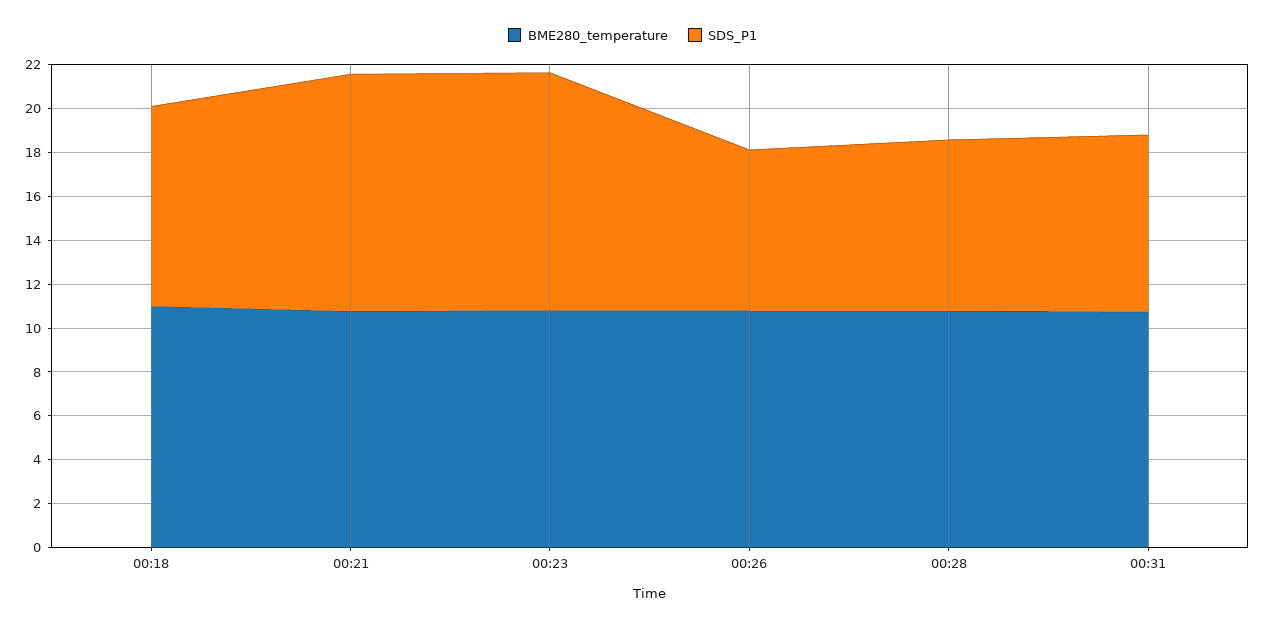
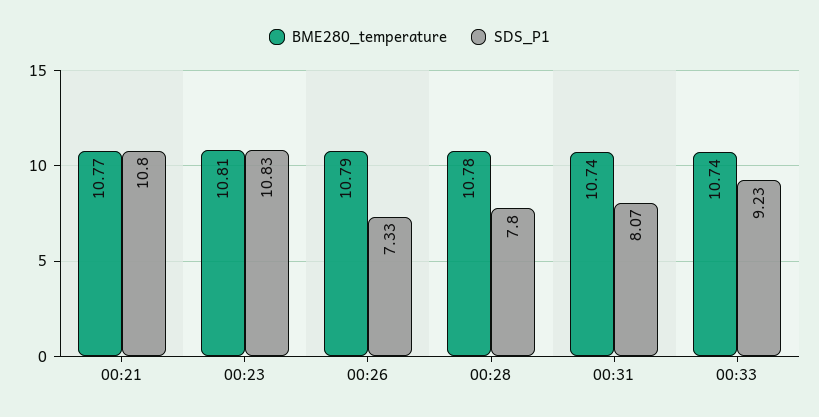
BME280_temperature, 00:18: 11 -> none
SDS_P1, 00:18: 9 -> none
BME280_temperature, 00:33: none -> 10.74
SDS_P1, 00:33: none -> 9.23

